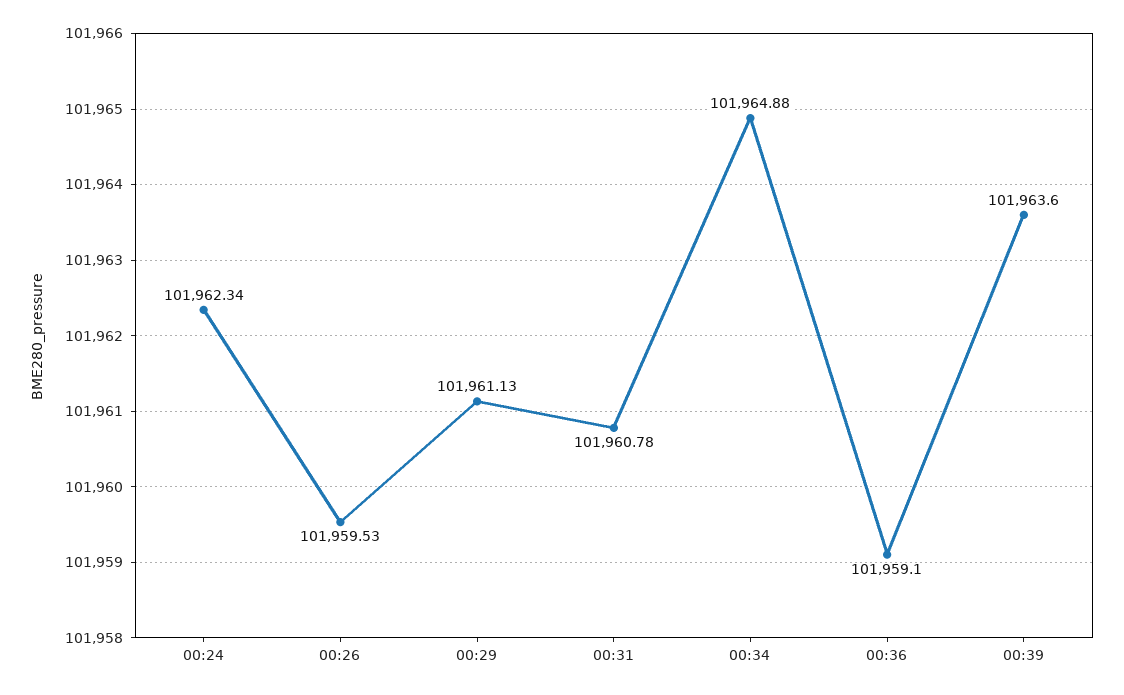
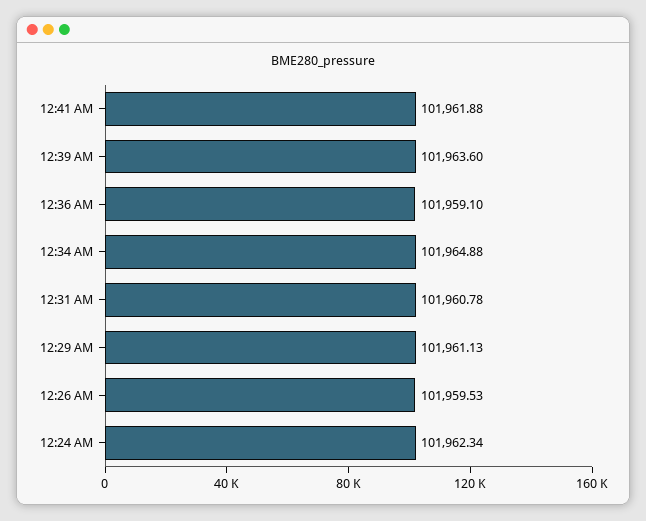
12:41 AM: none -> 101961.88

